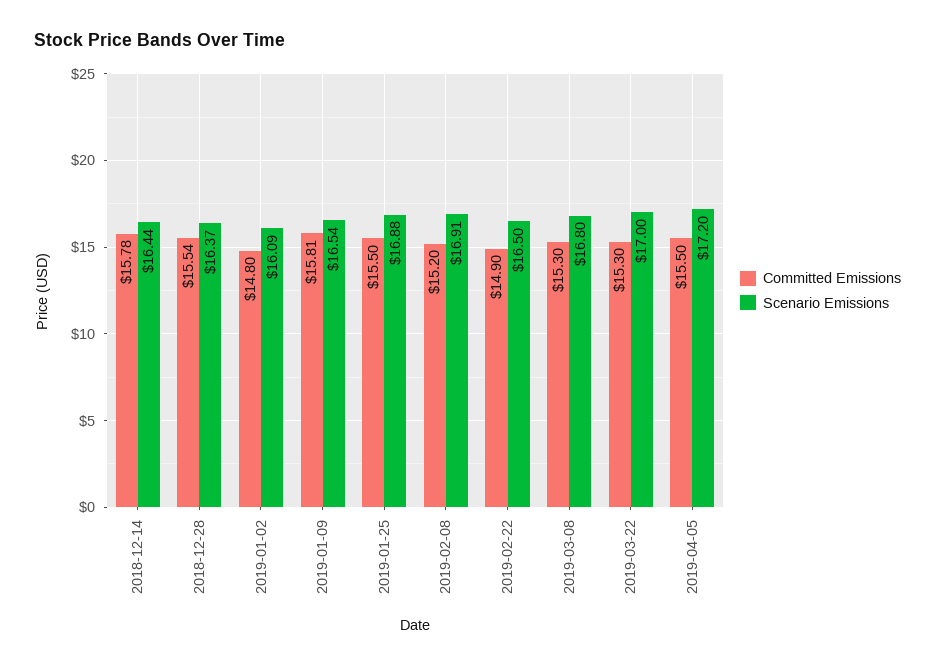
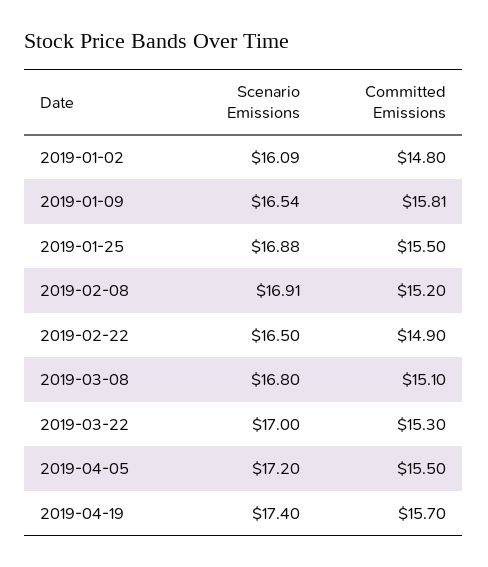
Committed Emissions, 2018-12-14: 15.78 -> none
Scenario Emissions, 2018-12-14: 16.44 -> none
Committed Emissions, 2018-12-28: 15.54 -> none
Scenario Emissions, 2018-12-28: 16.37 -> none
Committed Emissions, 2019-03-08: 15.3 -> 15.1
Scenario Emissions, 2019-04-19: none -> 17.4
Committed Emissions, 2019-04-19: none -> 15.7

